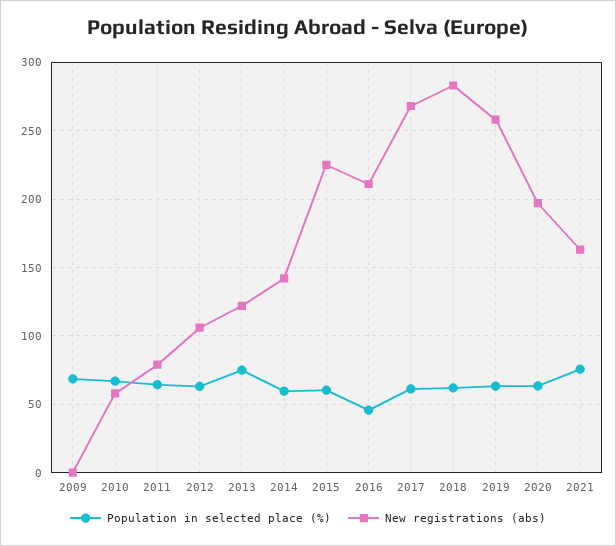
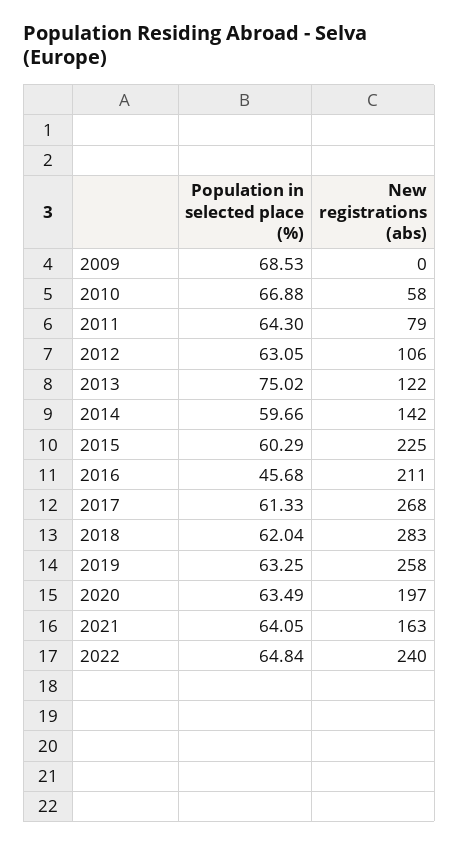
Population in selected place (%), 2021: 75 -> 64.05
Population in selected place (%), 2022: none -> 64.84
New registrations (abs), 2022: none -> 240

